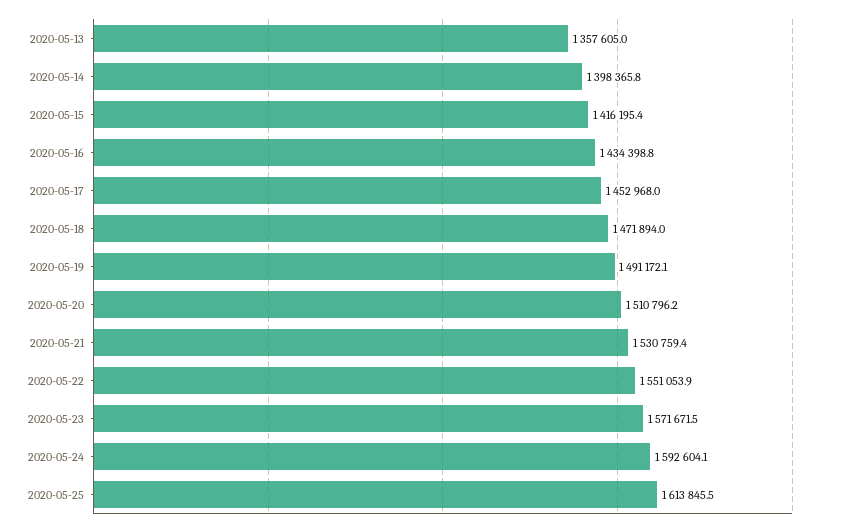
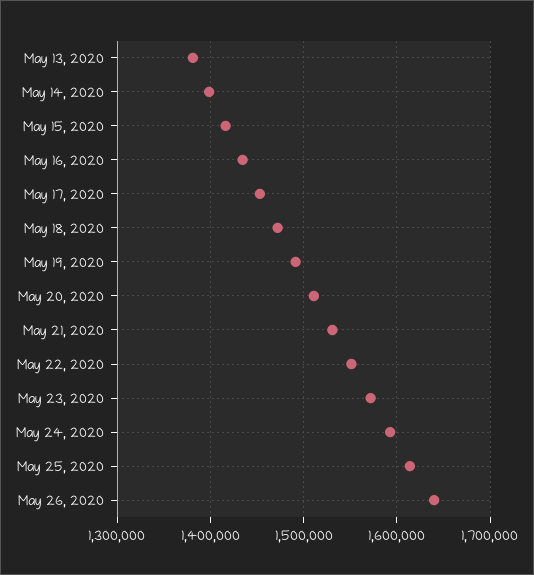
2020-05-13: 1357605 -> 1380000
May 26, 2020: none -> 1640000

